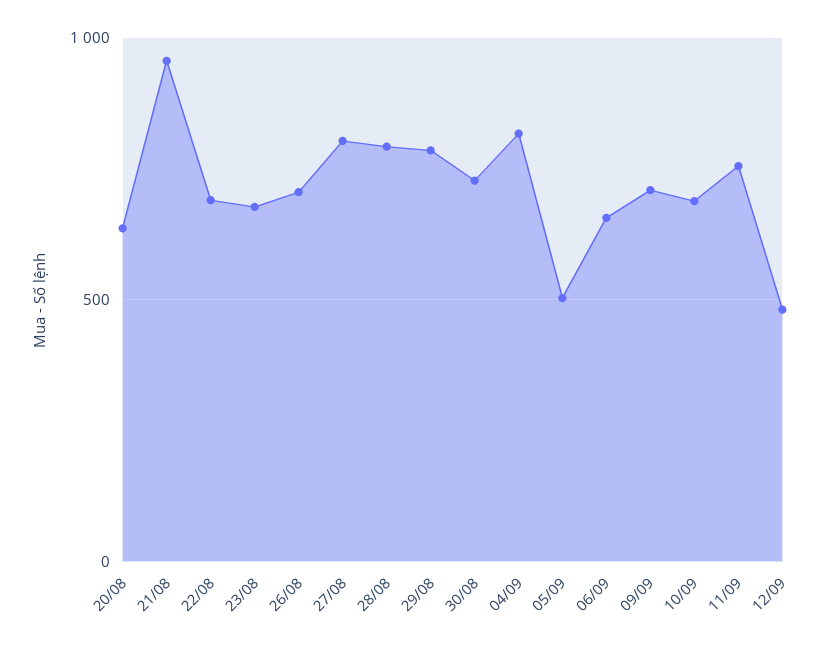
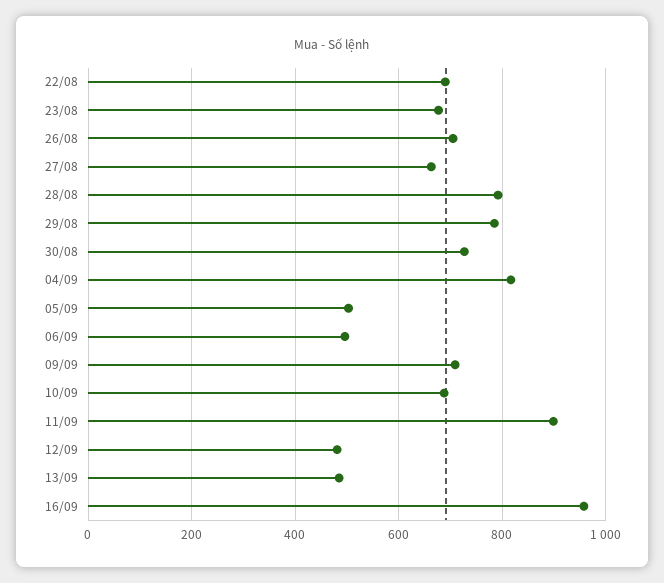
20/08: 650 -> none
21/08: 950 -> none
27/08: 800 -> 660
06/09: 650 -> 500
11/09: 750 -> 900
13/09: none -> 480
16/09: none -> 960

